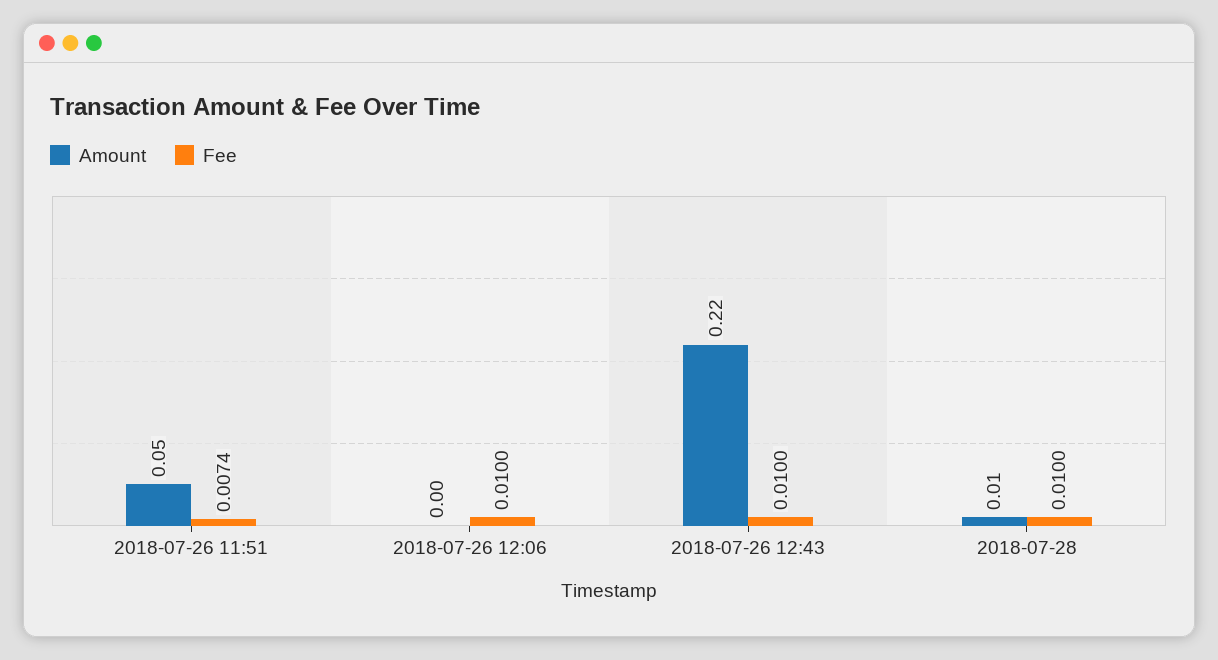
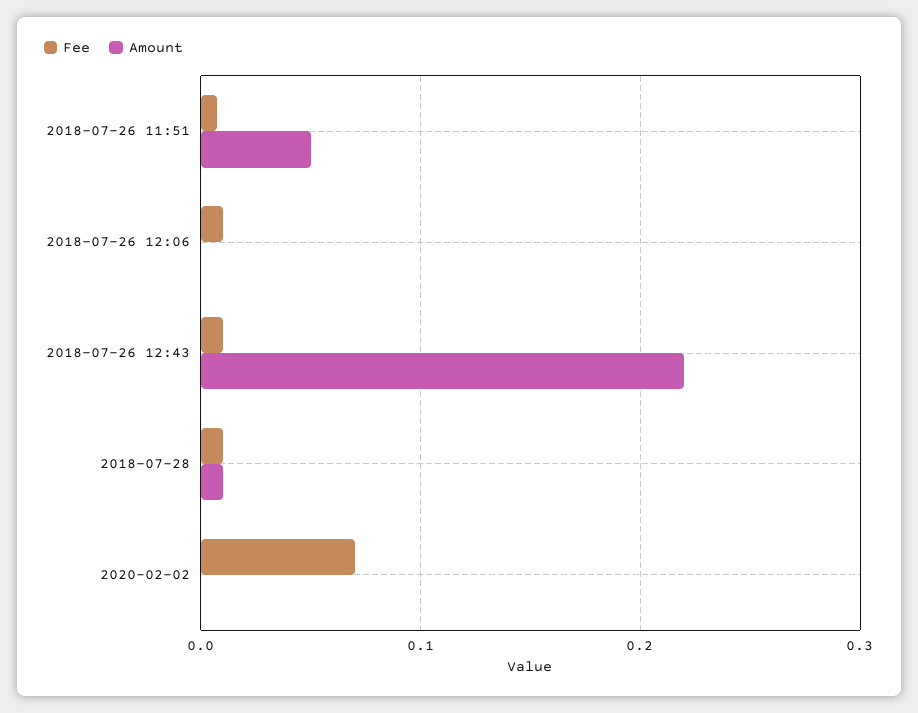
Fee, 2020-02-02: none -> 0.07
Amount, 2020-02-02: none -> 0

